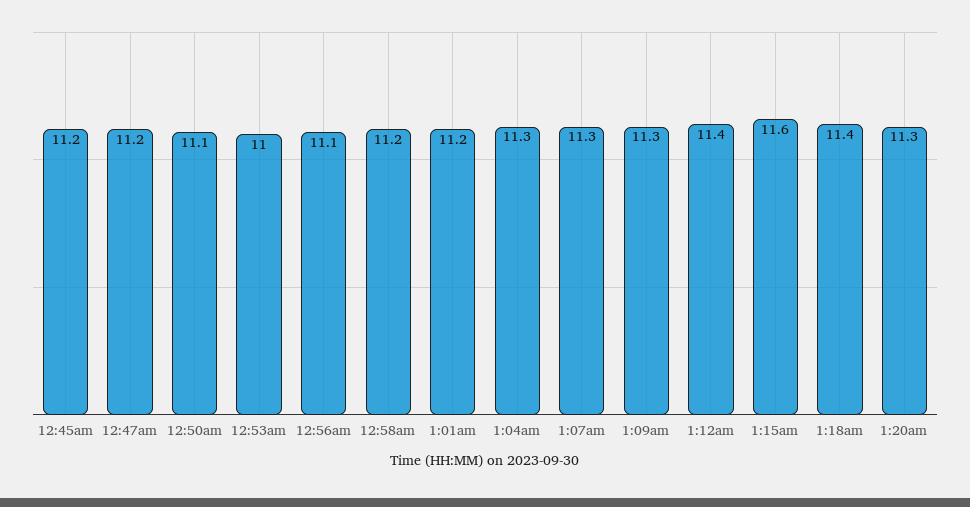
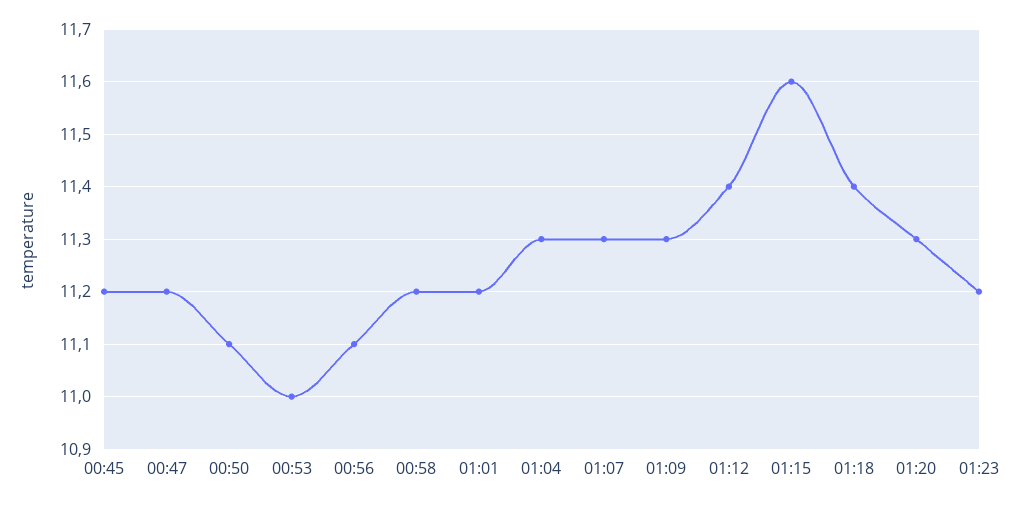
01:23: none -> 11.2

